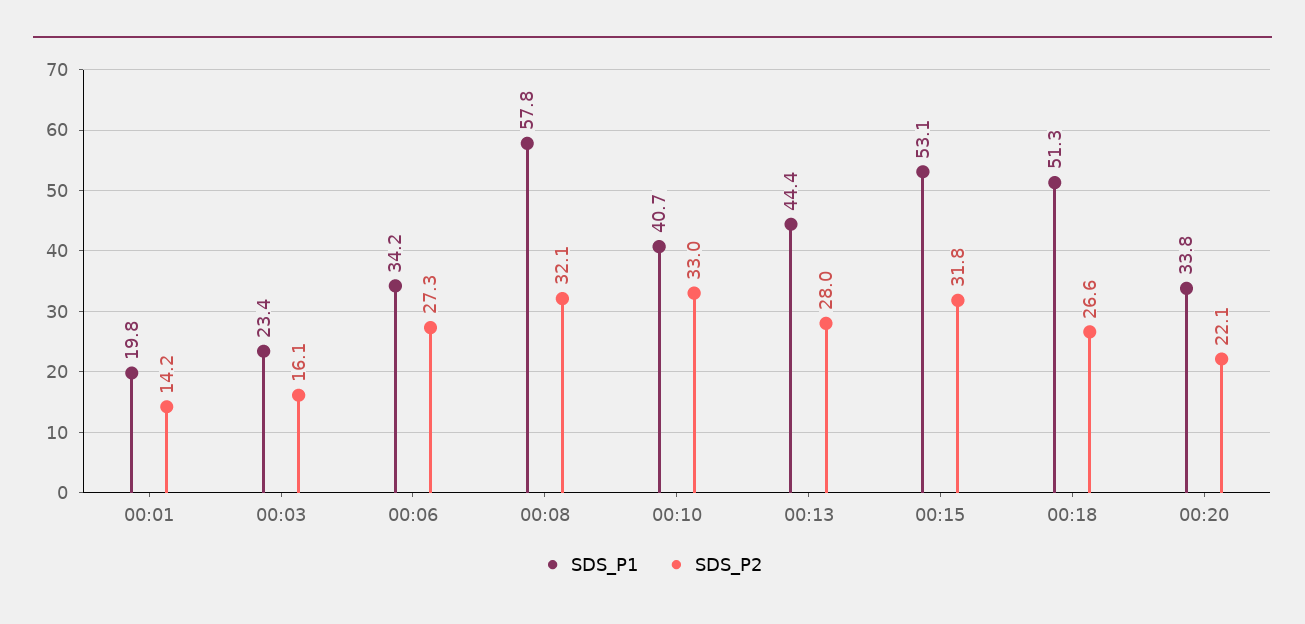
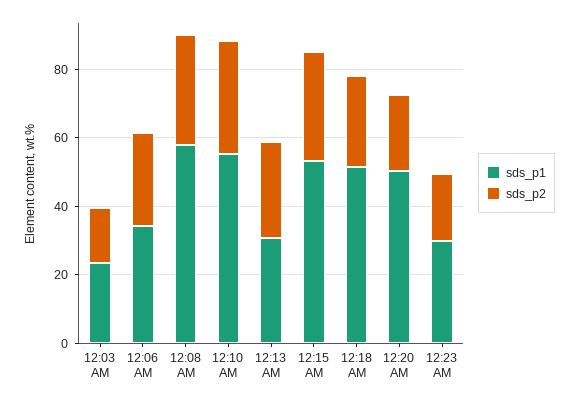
SDS_P1, 00:01: 19.8 -> none
SDS_P2, 00:01: 14.2 -> none
SDS_P1, 00:10: 40.7 -> 55
SDS_P1, 00:13: 44.4 -> 30
SDS_P1, 00:20: 33.8 -> 50
SDS_P1, 12:23 AM: none -> 30
SDS_P2, 12:23 AM: none -> 20

